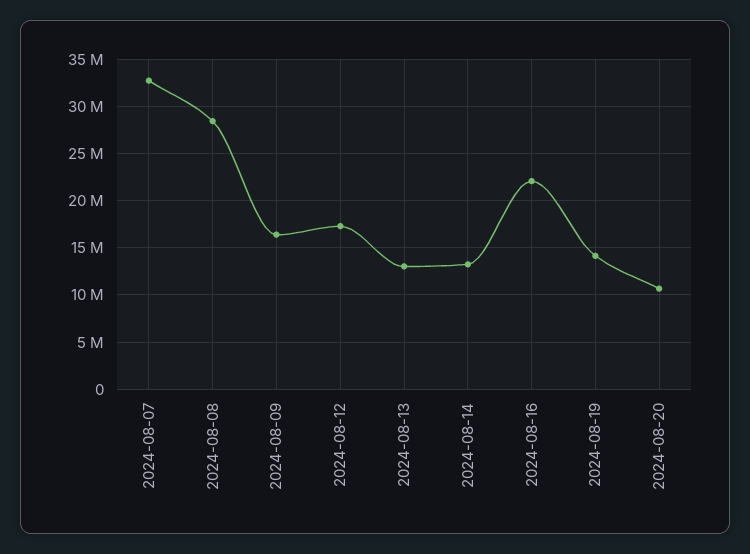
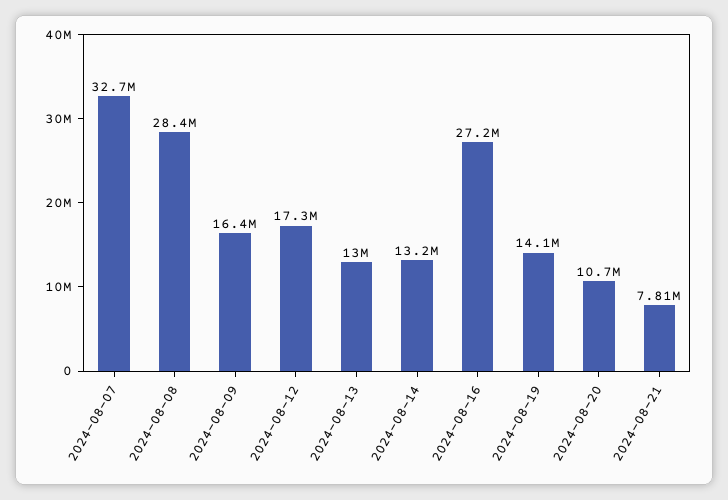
2024-08-16: 22000000 -> 27200000
2024-08-21: none -> 7810000

